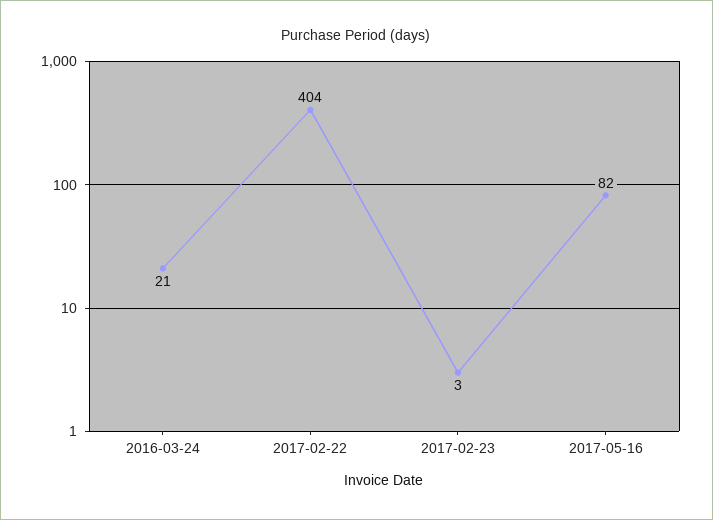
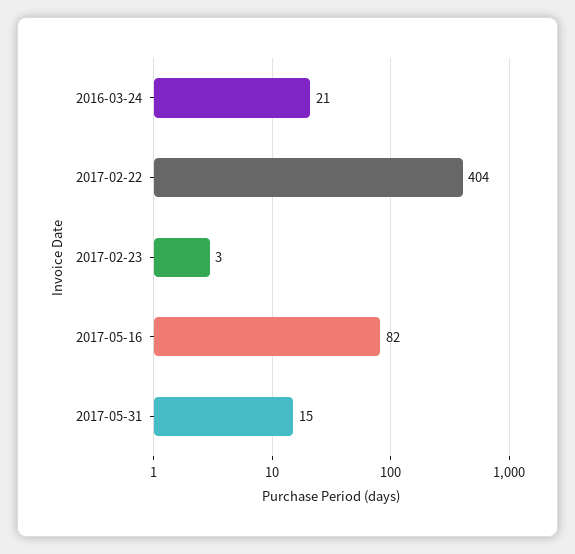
2017-05-31: none -> 15

